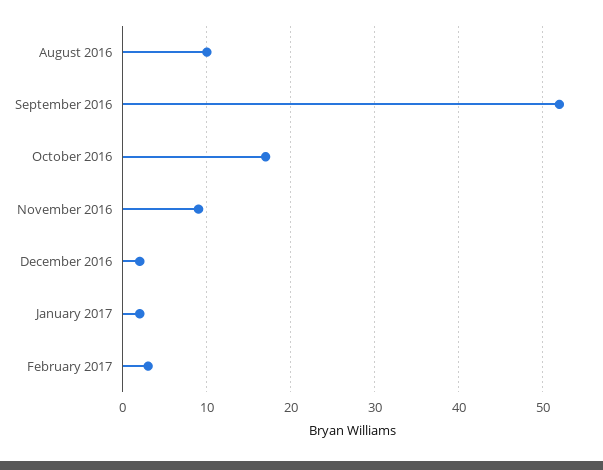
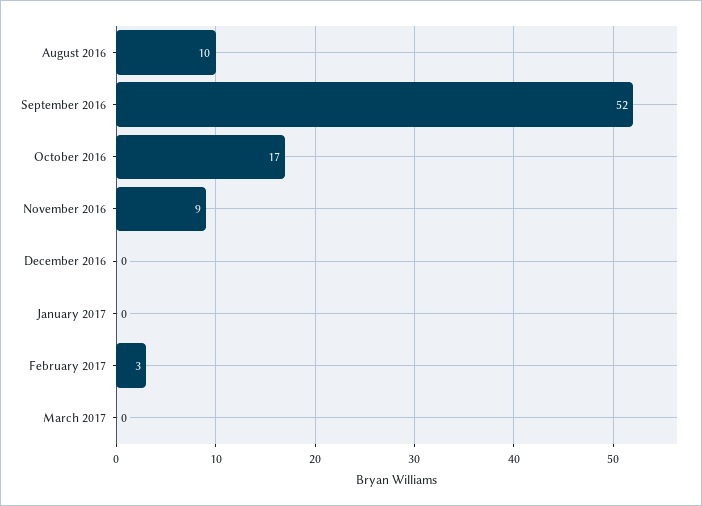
December 2016: 2 -> 0
January 2017: 2 -> 0
March 2017: none -> 0

